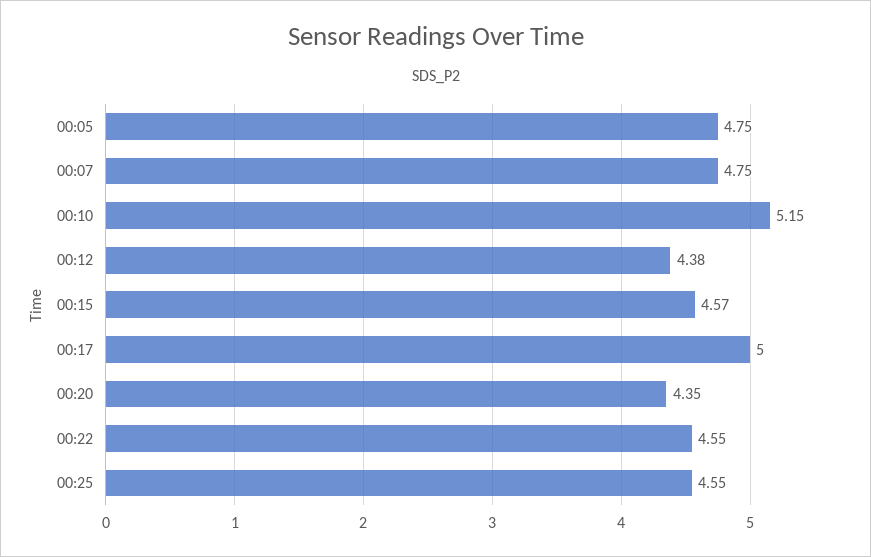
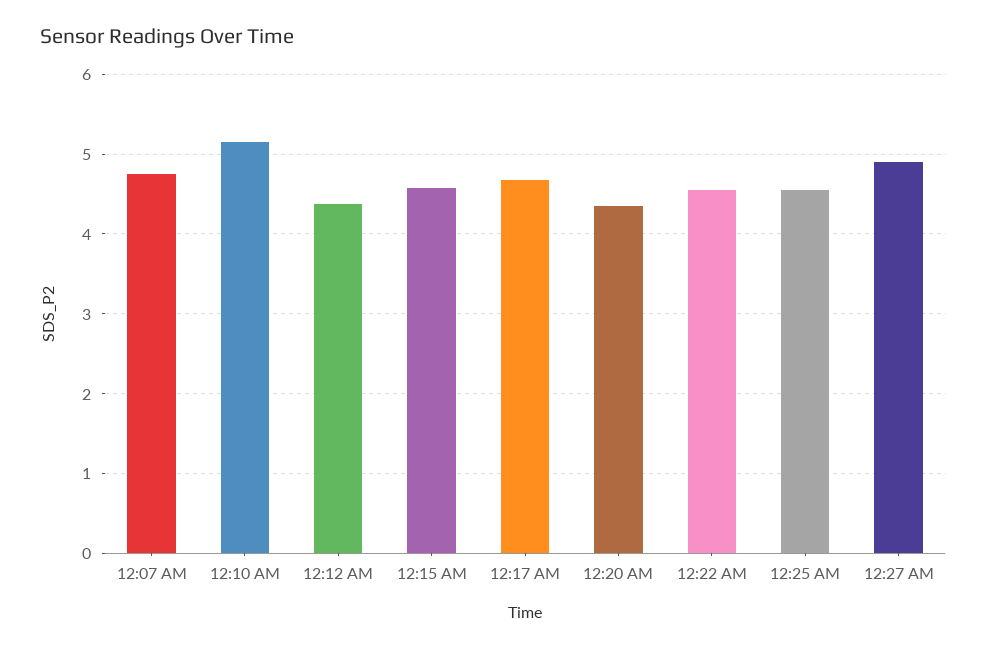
00:05: 4.75 -> none
00:17: 5 -> 4.7
12:27 AM: none -> 4.9

